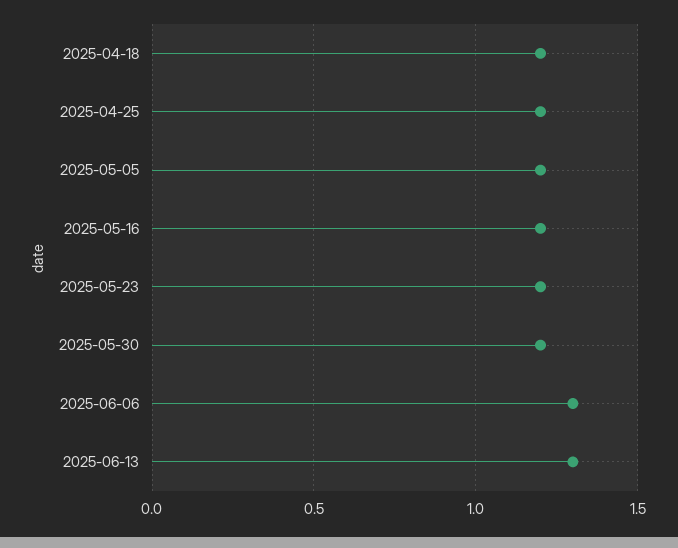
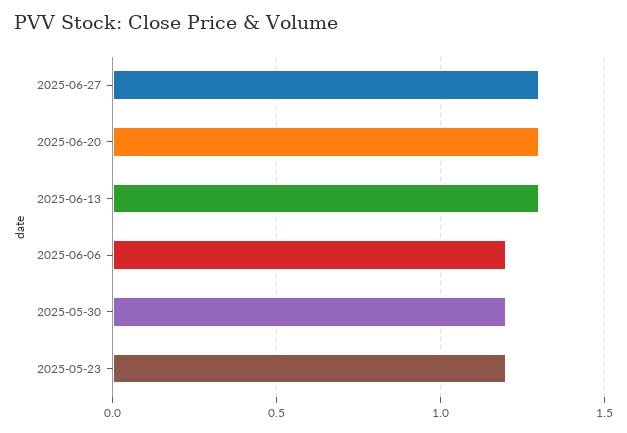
2025-04-18: 1.2 -> none
2025-04-25: 1.2 -> none
2025-05-05: 1.2 -> none
2025-05-16: 1.2 -> none
2025-06-06: 1.3 -> 1.2
2025-06-27: none -> 1.3
2025-06-20: none -> 1.3

